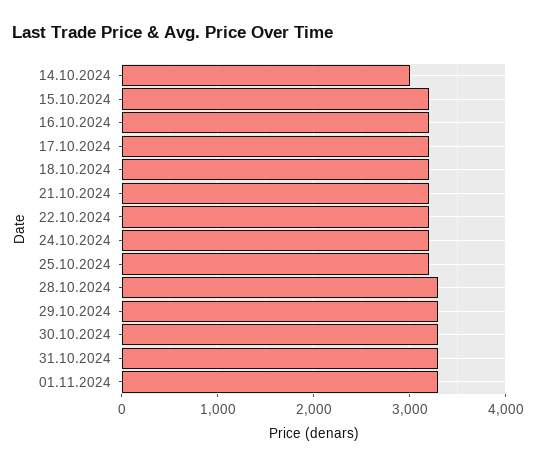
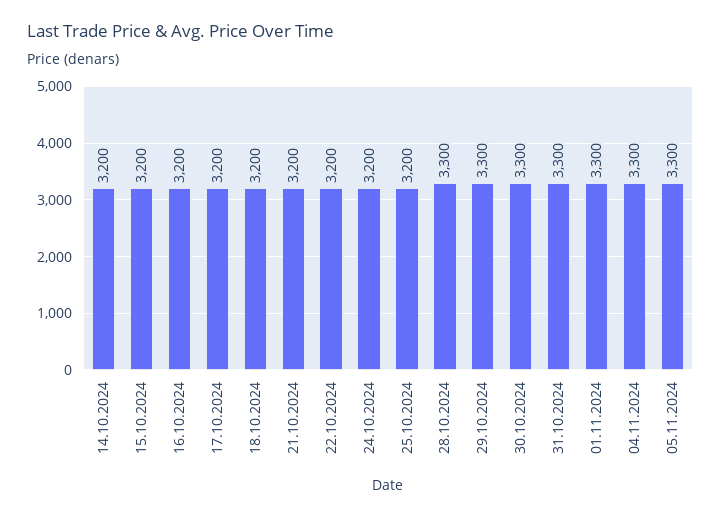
14.10.2024: 3000 -> 3200
04.11.2024: none -> 3300
05.11.2024: none -> 3300

